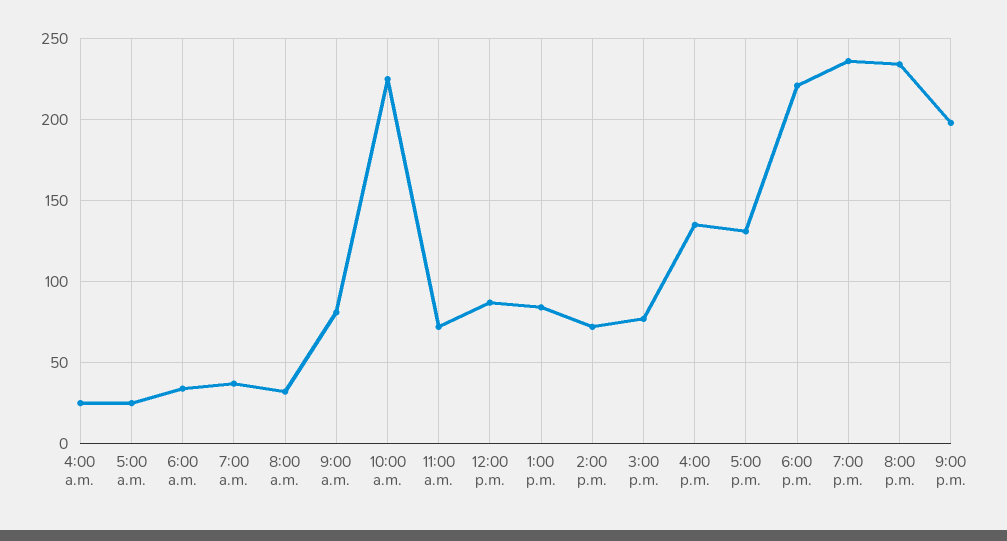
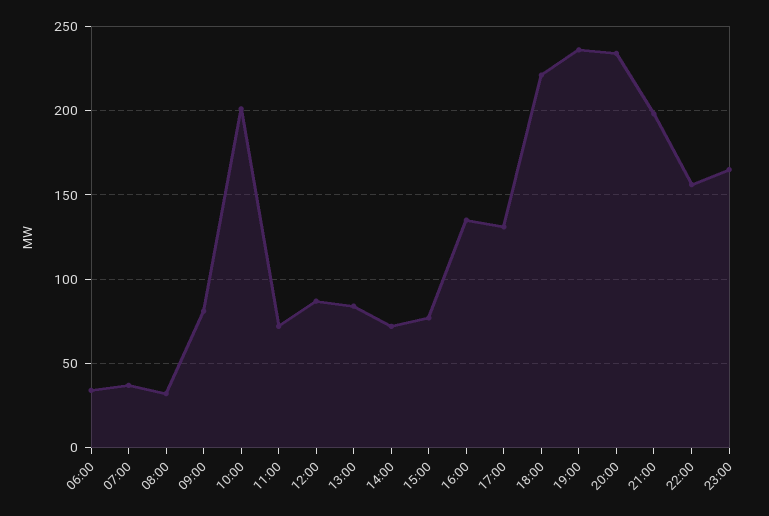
4:00 a.m.: 25 -> none
5:00 a.m.: 25 -> none
10:00 a.m.: 225 -> 200
22:00: none -> 155
23:00: none -> 165

